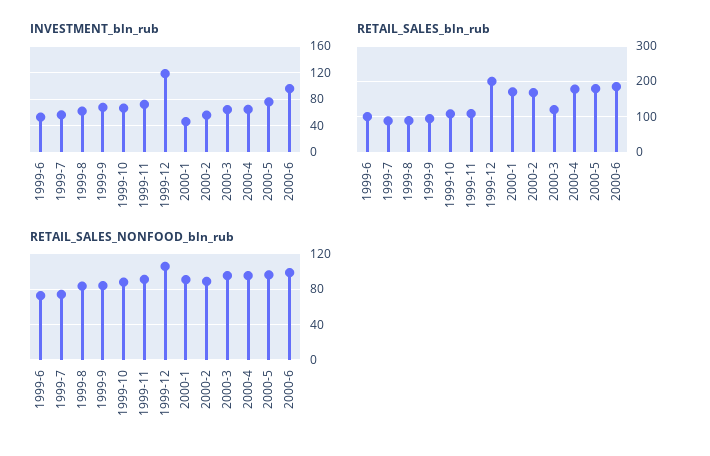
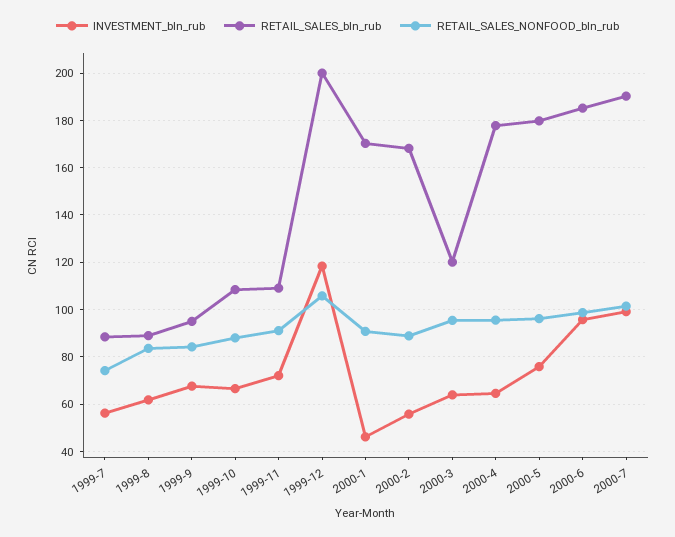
INVESTMENT_bln_rub, 1999-6: 50 -> none
RETAIL_SALES_bln_rub, 1999-6: 100 -> none
RETAIL_SALES_NONFOOD_bln_rub, 1999-6: 70 -> none
INVESTMENT_bln_rub, 2000-7: none -> 100
RETAIL_SALES_bln_rub, 2000-7: none -> 190
RETAIL_SALES_NONFOOD_bln_rub, 2000-7: none -> 100

